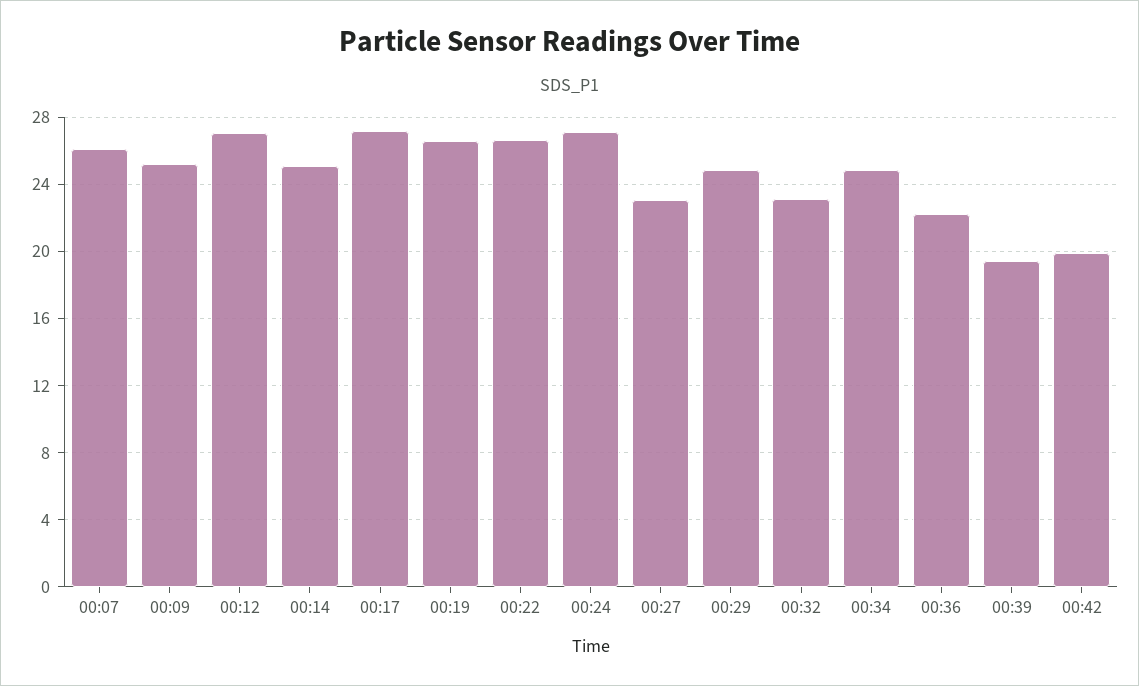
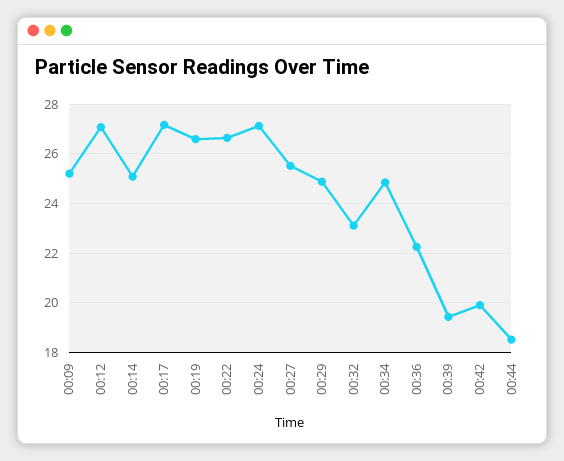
00:07: 26 -> none
00:27: 23 -> 25.5
00:44: none -> 18.5

